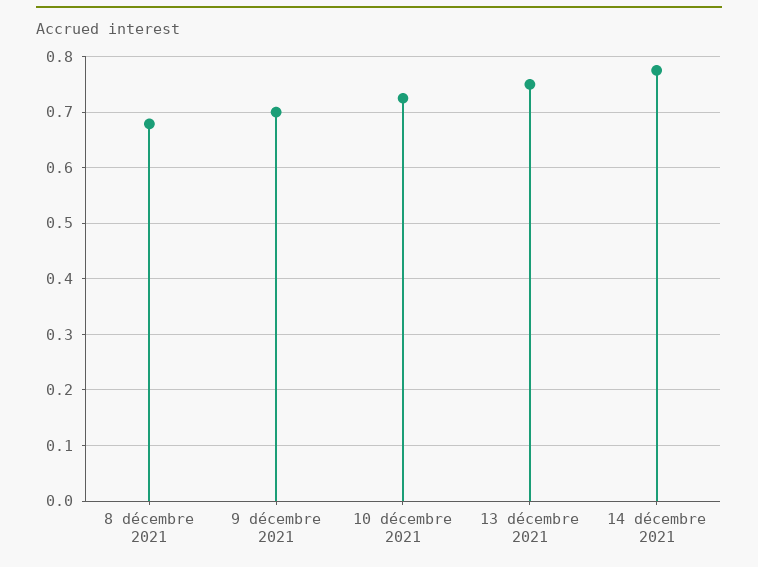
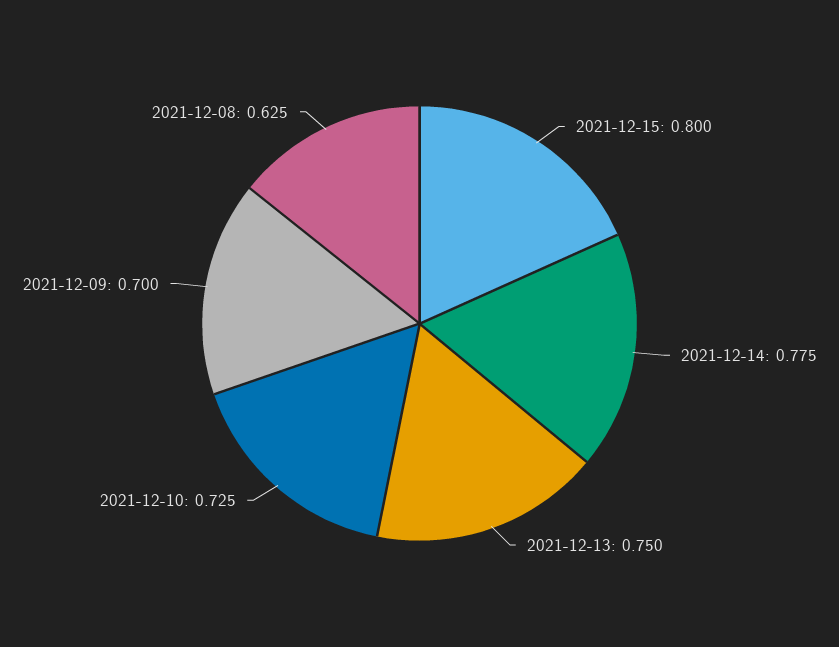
8 décembre 2021: 0.68 -> 0.625
2021-12-15: none -> 0.8

